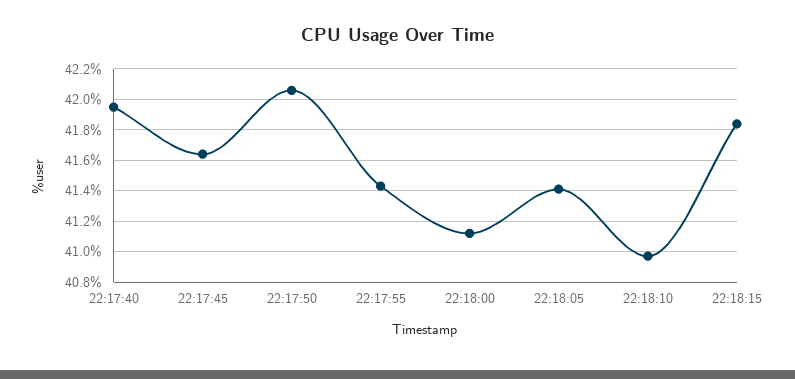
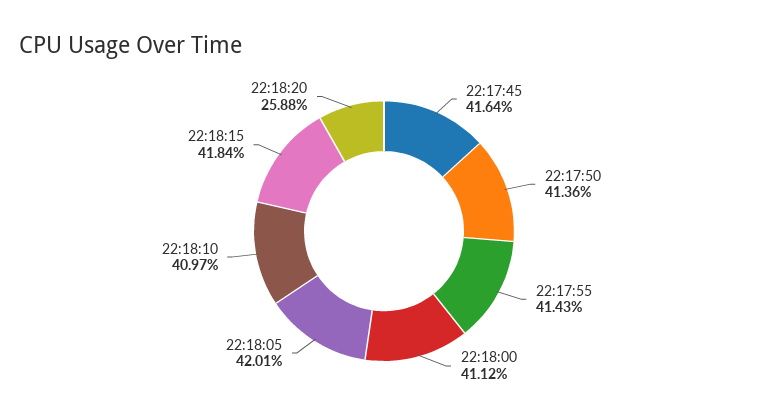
22:17:40: 41.95 -> none
22:17:50: 42.05 -> 41.36
22:18:05: 41.4 -> 42.01
22:18:20: none -> 25.88

